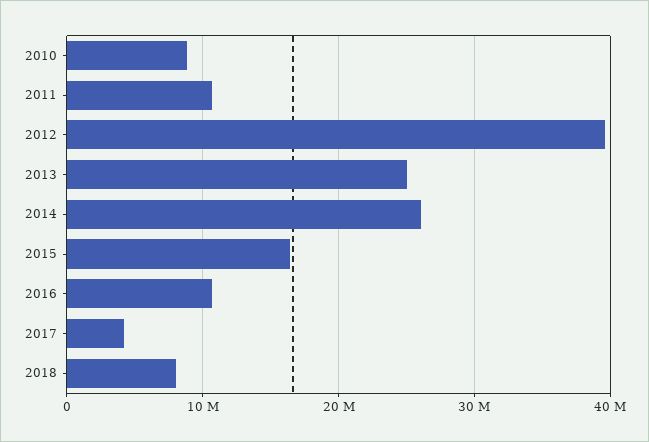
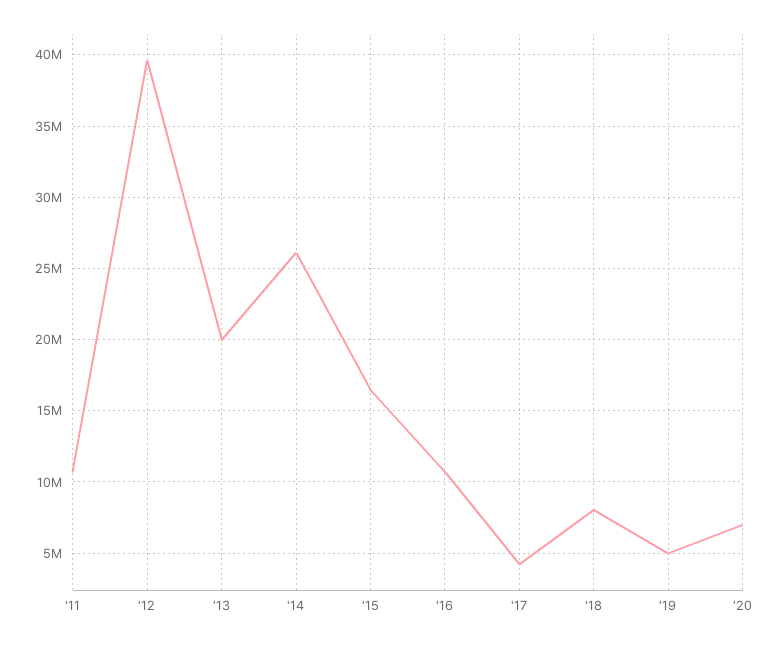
2010: 9000000 -> none
2013: 25000000 -> 20000000
'19: none -> 5000000
'20: none -> 7000000

